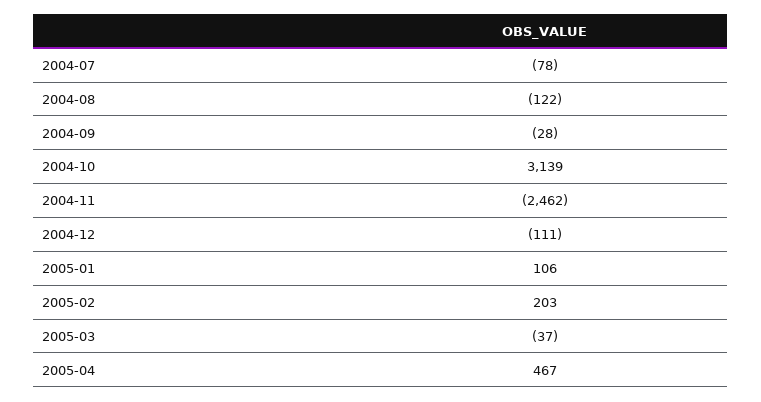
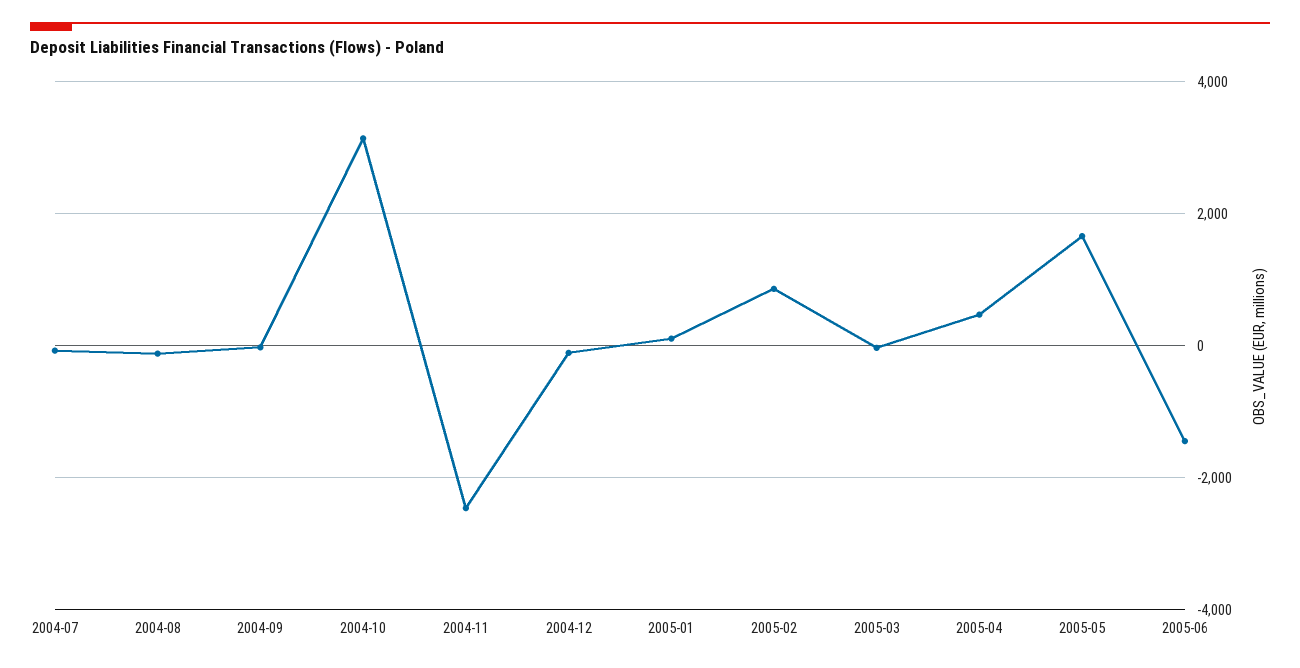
2005-02: 203 -> 800
2005-05: none -> 1600
2005-06: none -> -1400

